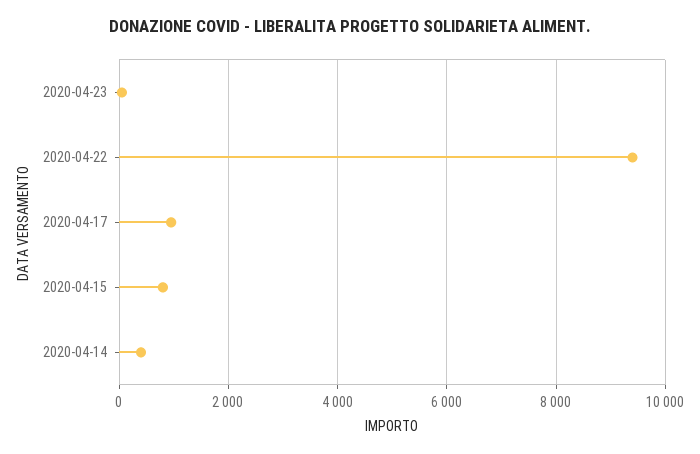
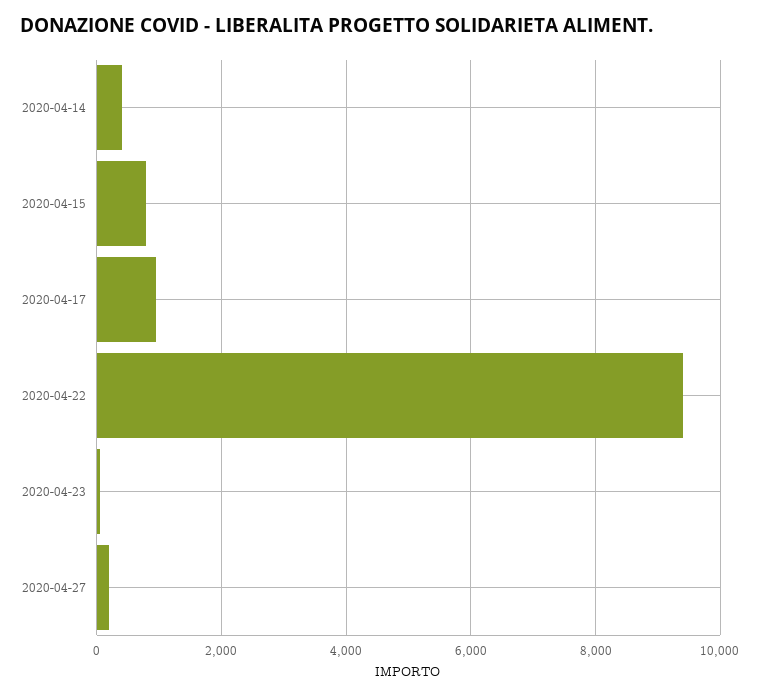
2020-04-27: none -> 200

